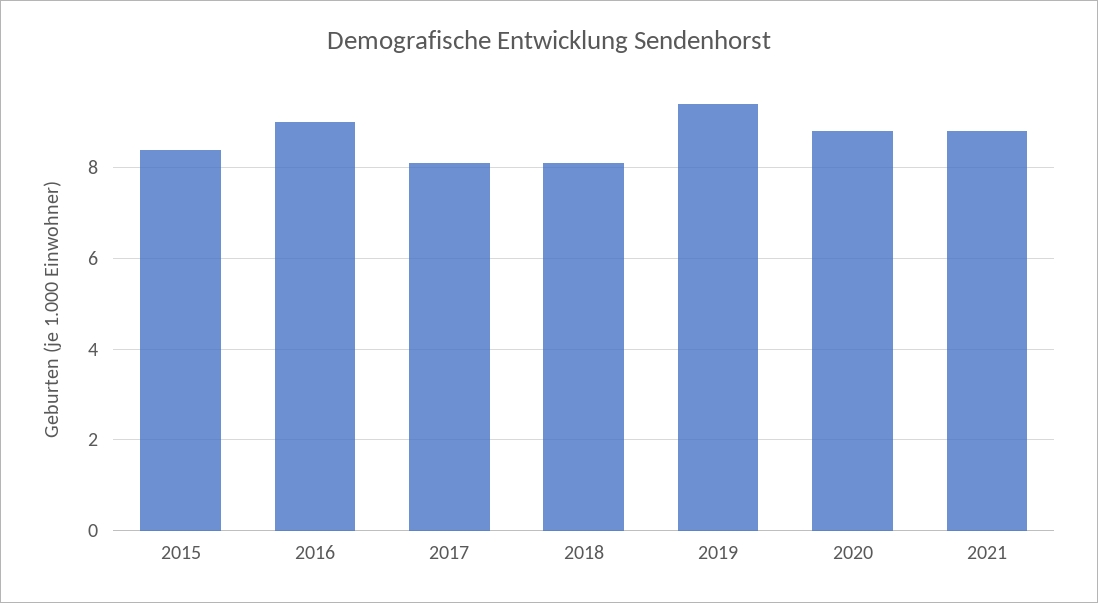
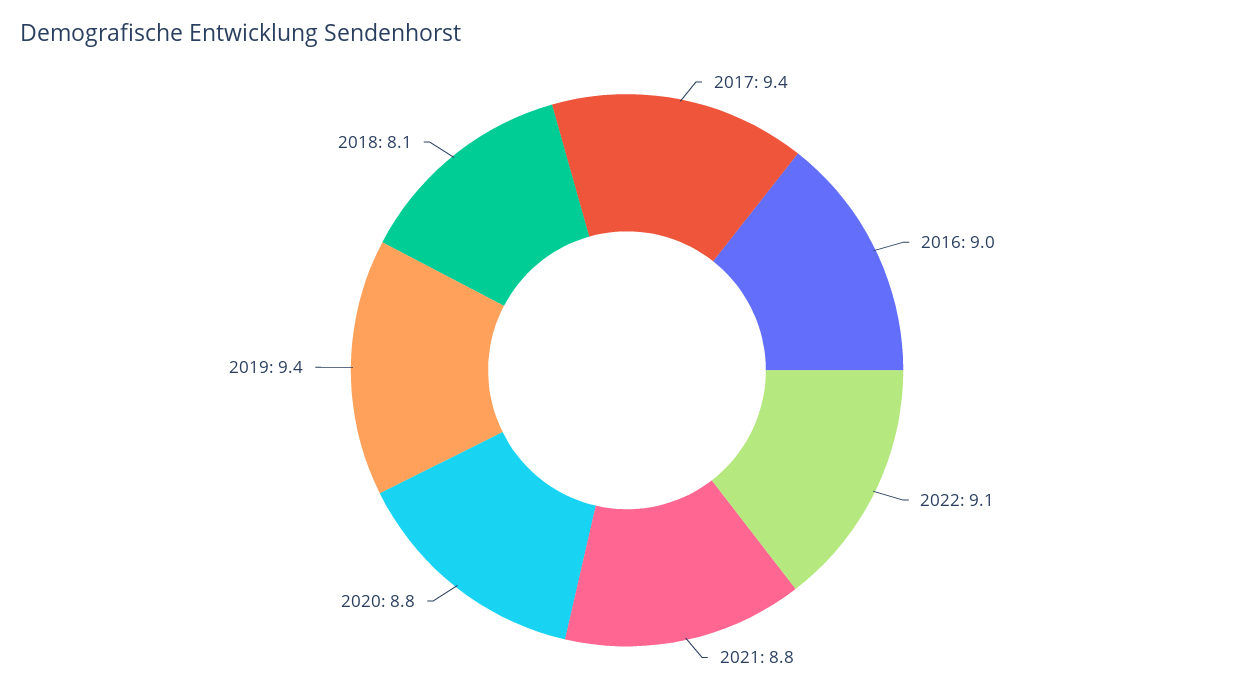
2015: 8.5 -> none
2017: 8 -> 9.4
2022: none -> 9.1

